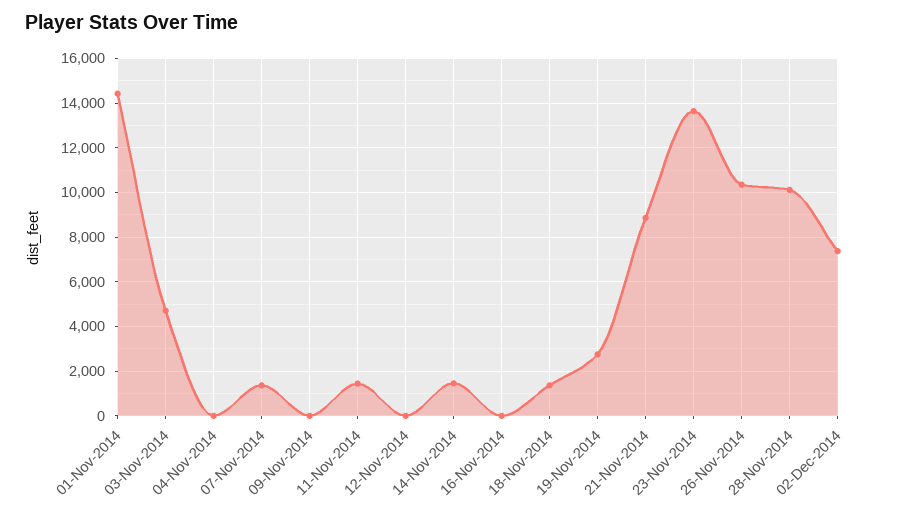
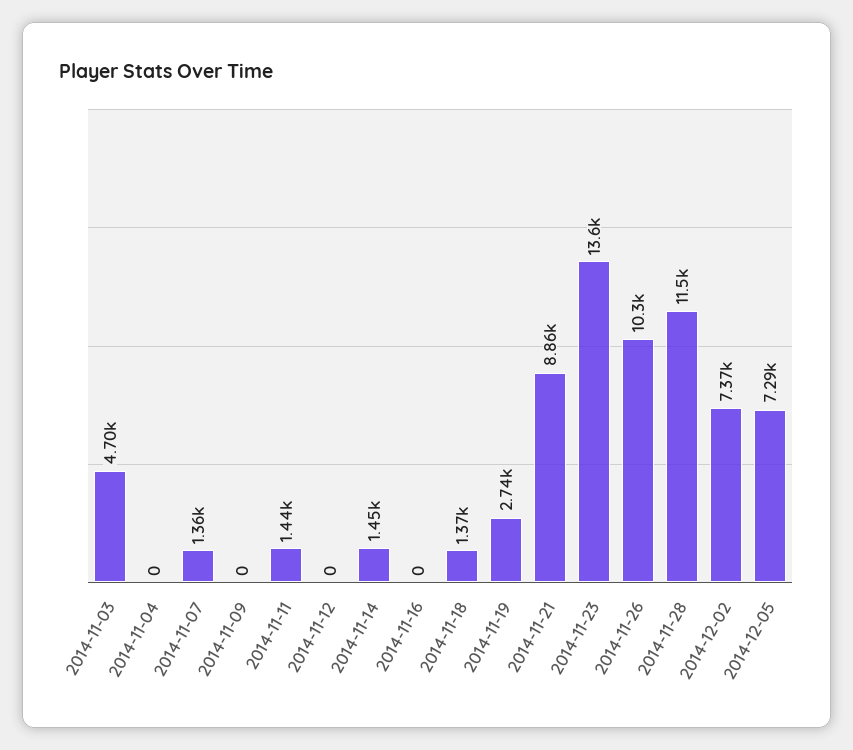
01-Nov-2014: 14500 -> none
28-Nov-2014: 10000 -> 11500
2014-12-05: none -> 7290

